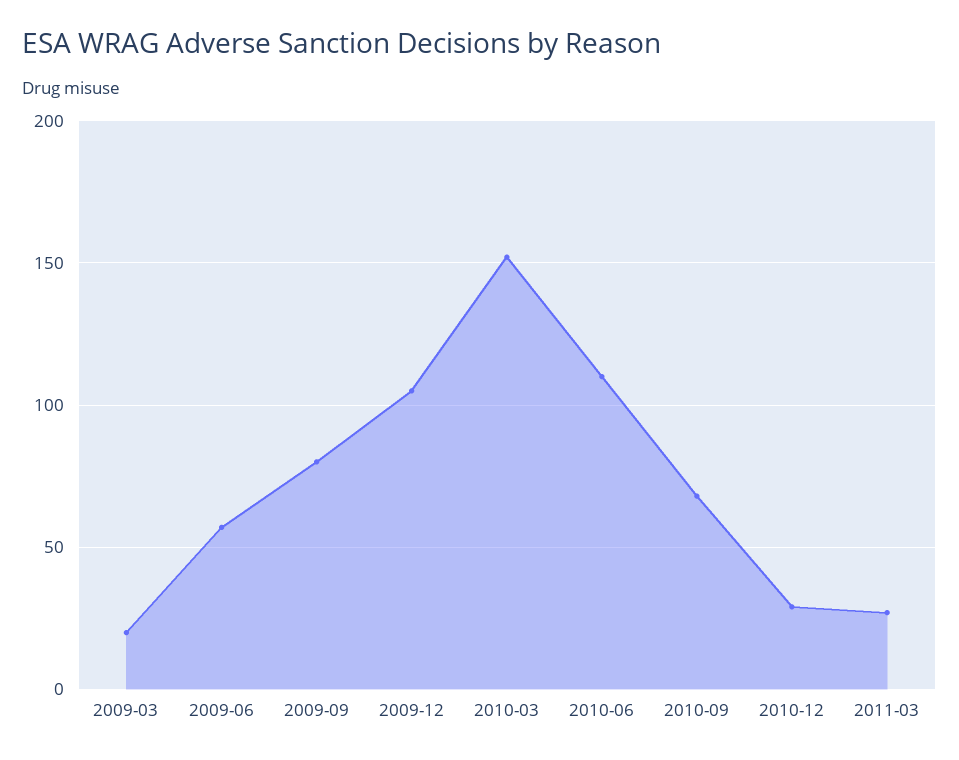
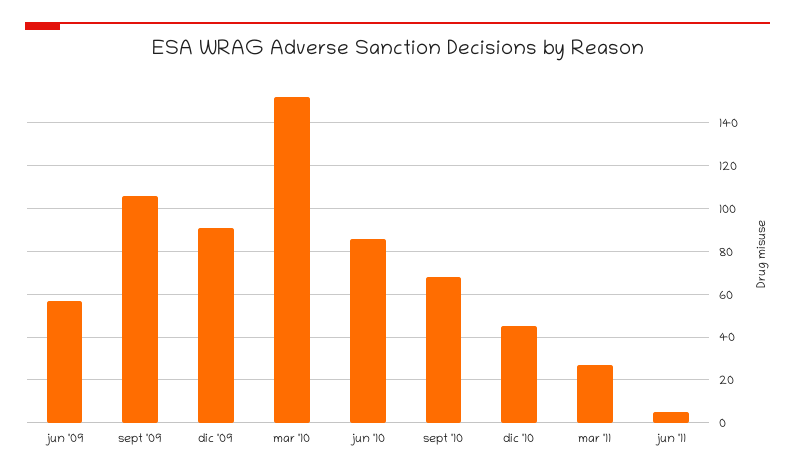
2009-03: 20 -> none
2009-09: 80 -> 105
2009-12: 105 -> 90
2010-06: 110 -> 85
2010-12: 30 -> 45
jun '11: none -> 5

